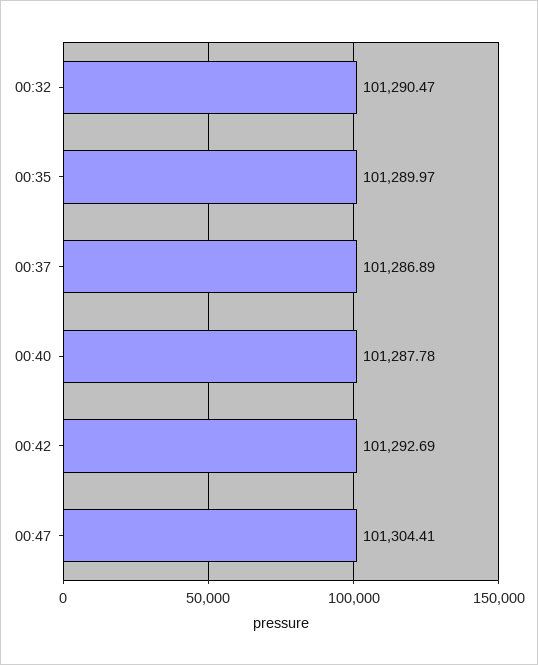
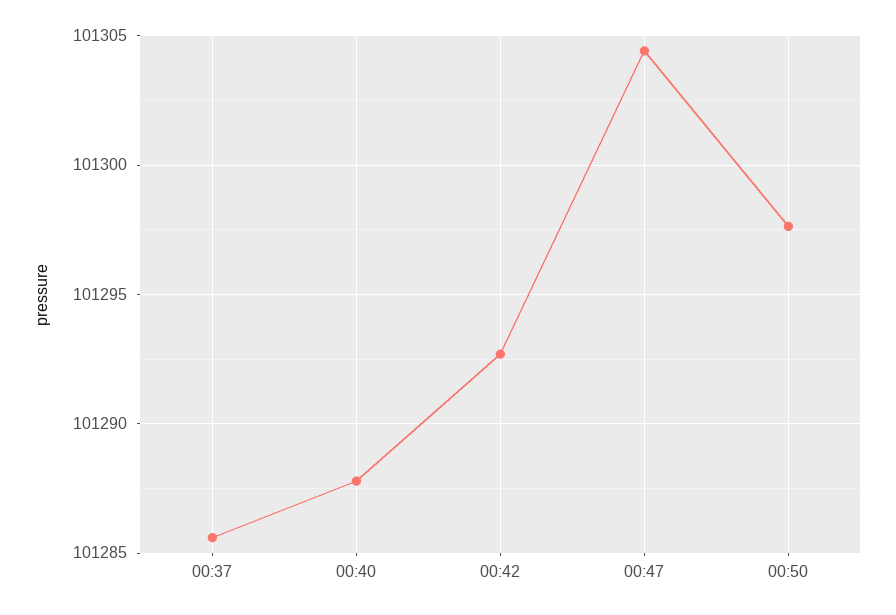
00:32: 101290.47 -> none
00:35: 101289.97 -> none
00:37: 101286.89 -> 101285.5
00:50: none -> 101297.5

